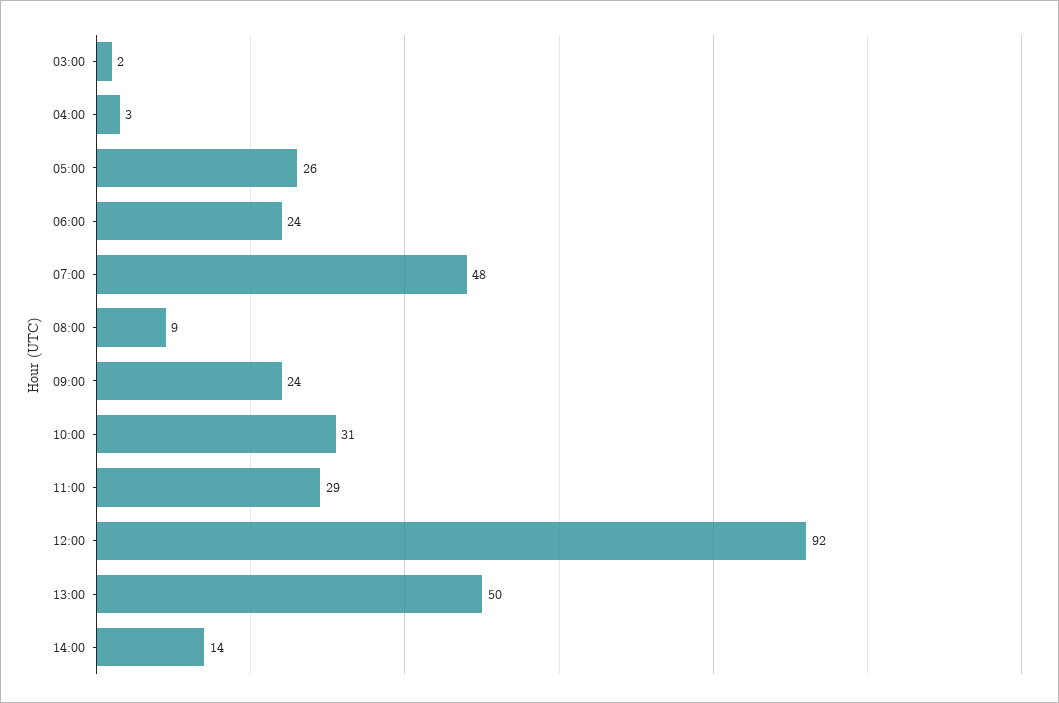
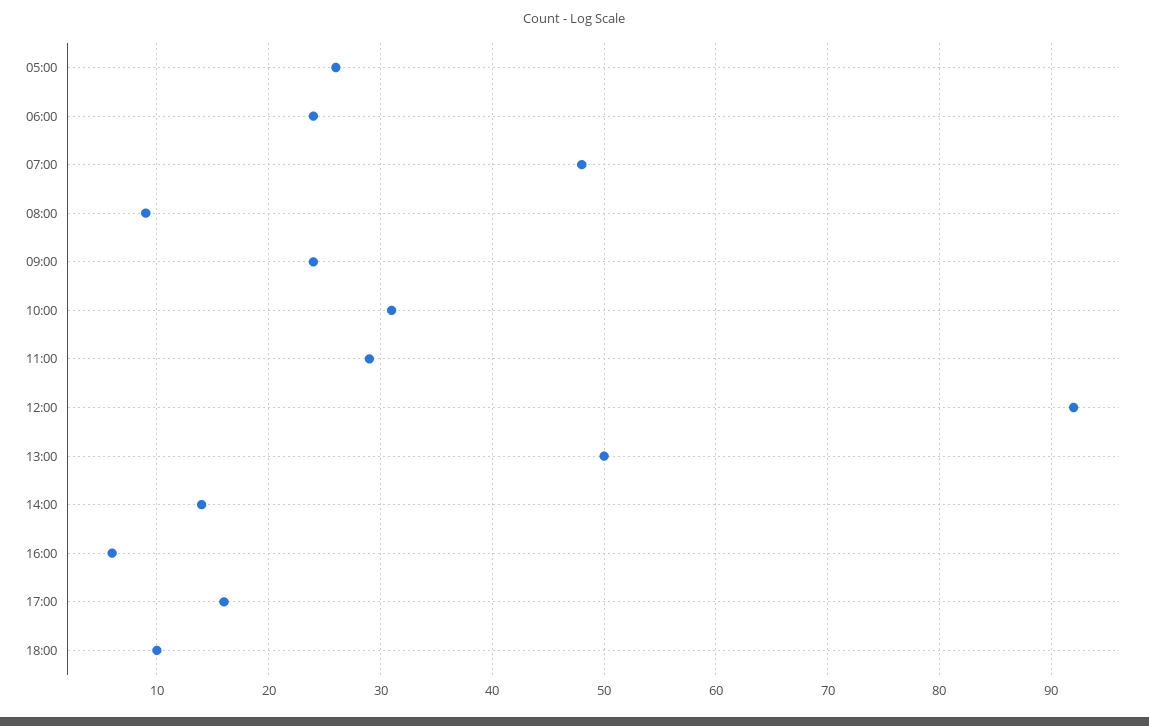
03:00: 2 -> none
04:00: 3 -> none
16:00: none -> 6
17:00: none -> 16
18:00: none -> 10

